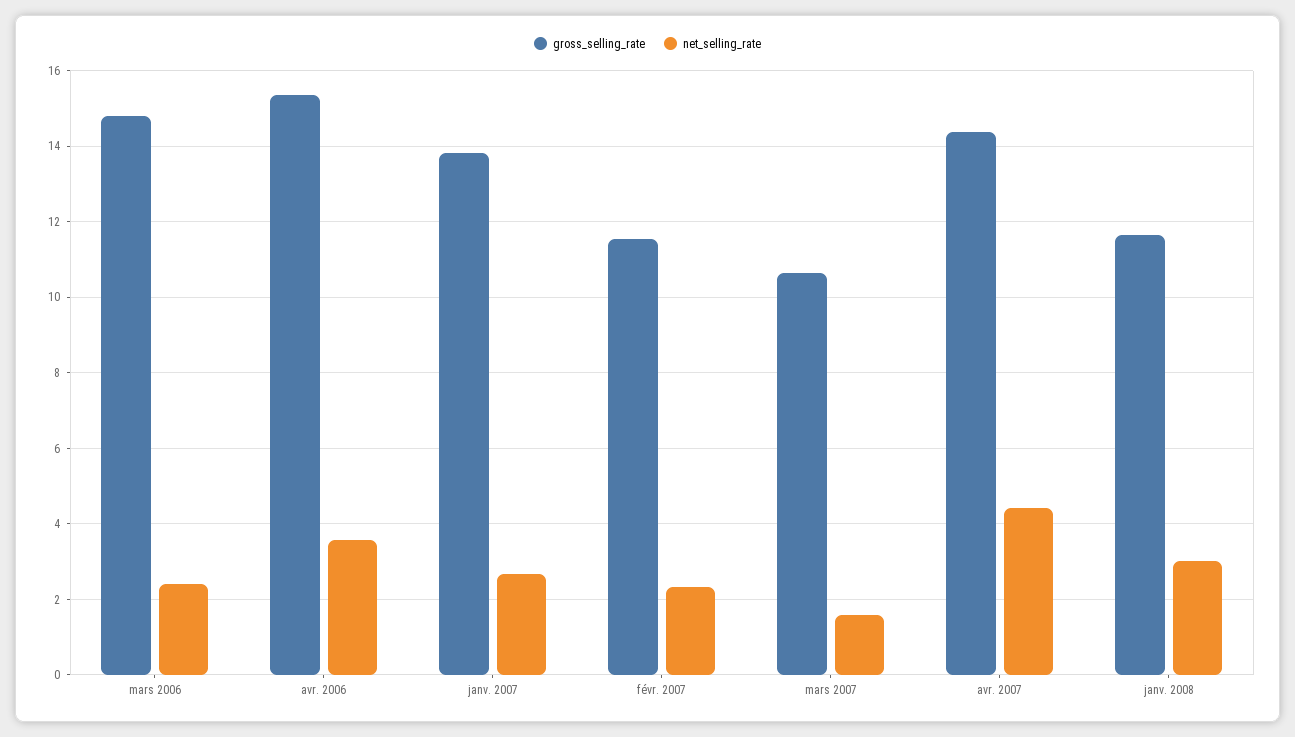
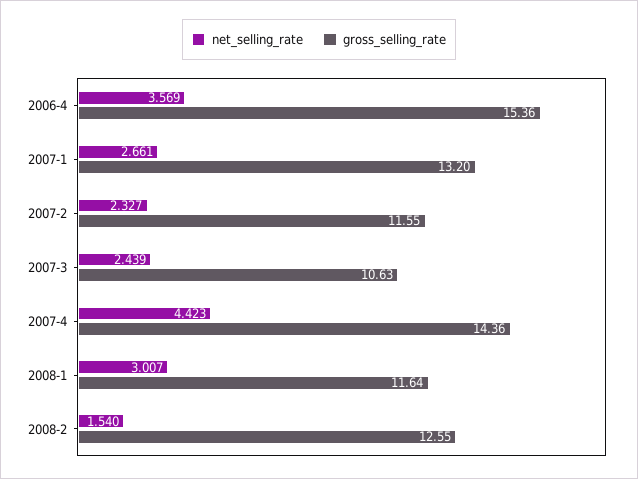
gross_selling_rate, mars 2006: 14.8 -> none
net_selling_rate, mars 2006: 2.4 -> none
gross_selling_rate, janv. 2007: 13.8 -> 13.2
net_selling_rate, mars 2007: 1.6 -> 2.439
net_selling_rate, 2008-2: none -> 1.54
gross_selling_rate, 2008-2: none -> 12.55

